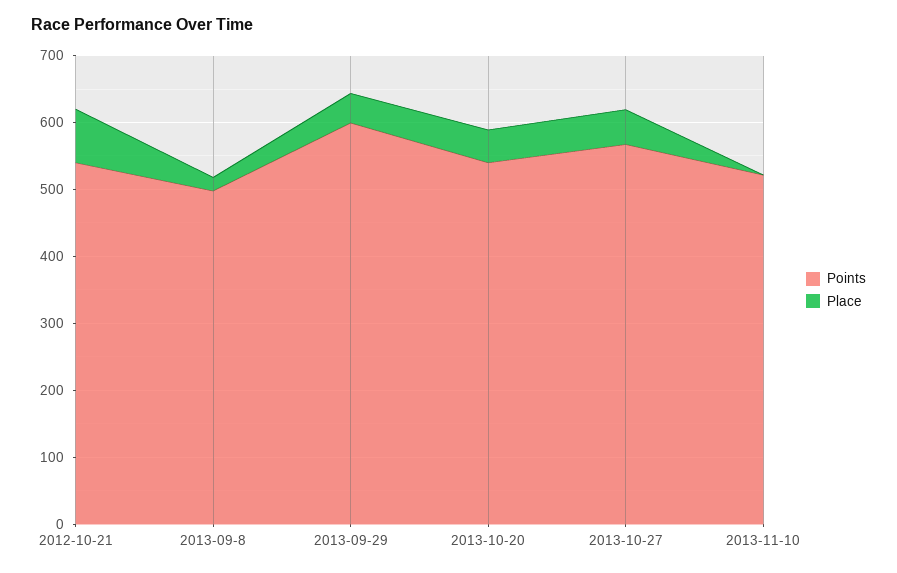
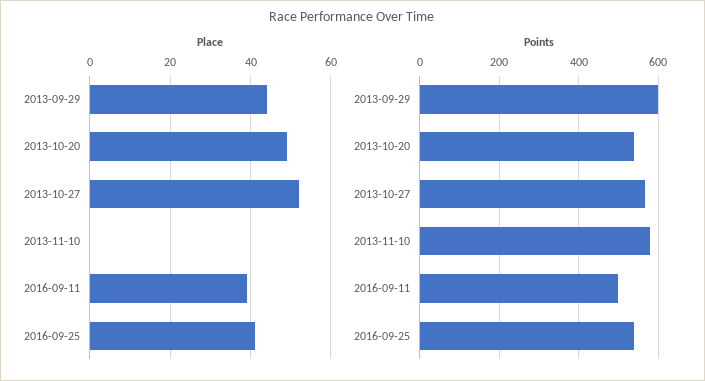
Points, 2012-10-21: 540 -> none
Place, 2012-10-21: 80 -> none
Points, 2013-09-8: 500 -> none
Place, 2013-09-8: 20 -> none
Points, 2013-11-10: 520 -> 580
Place, 2016-09-11: none -> 40
Place, 2016-09-25: none -> 40
Points, 2016-09-11: none -> 500
Points, 2016-09-25: none -> 540

